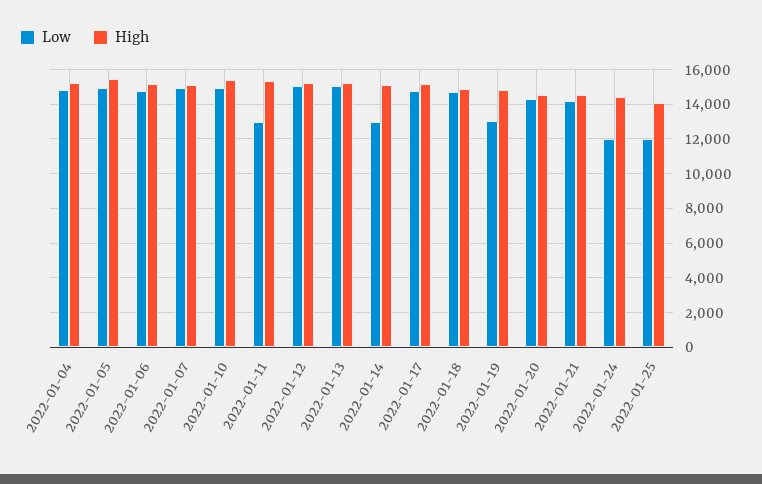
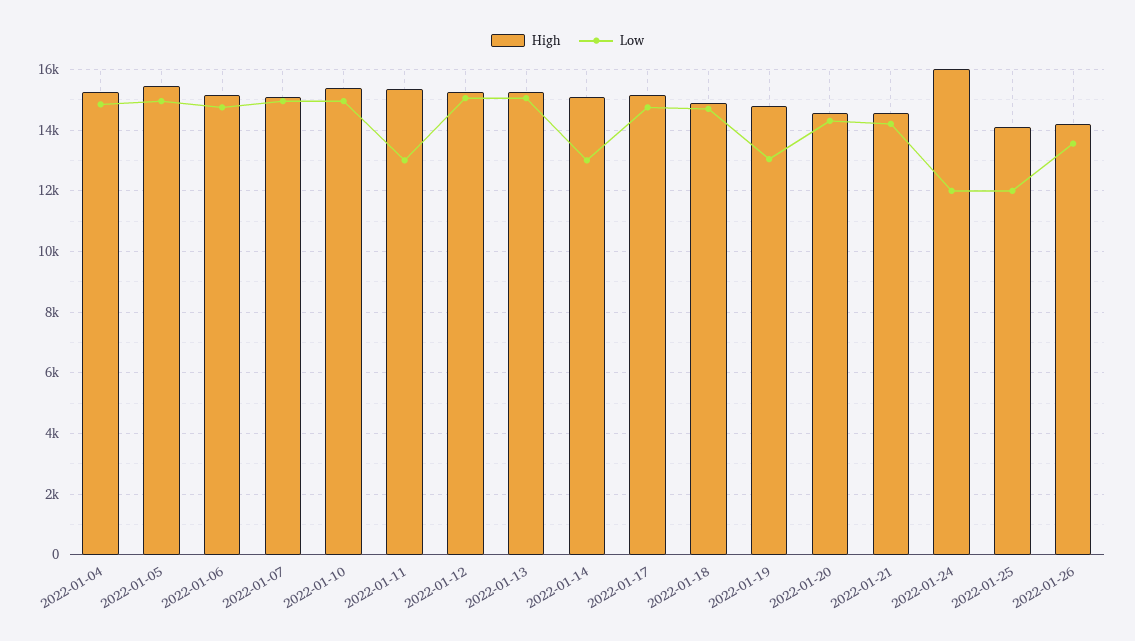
High, 2022-01-24: 14500 -> 16000
High, 2022-01-26: none -> 14200
Low, 2022-01-26: none -> 13600

